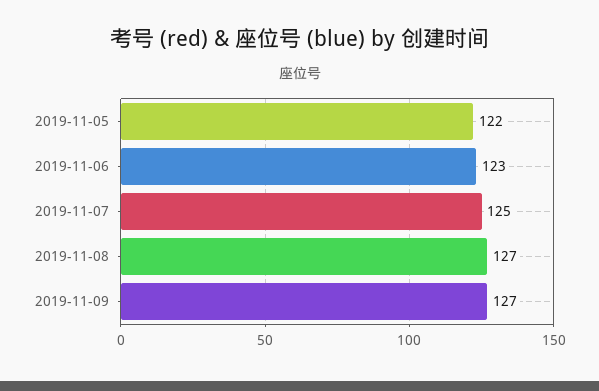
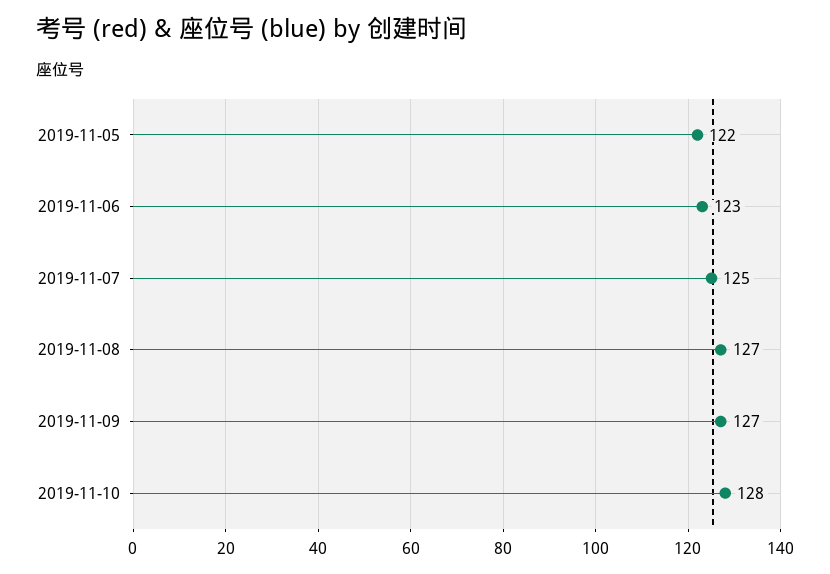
2019-11-10: none -> 128

